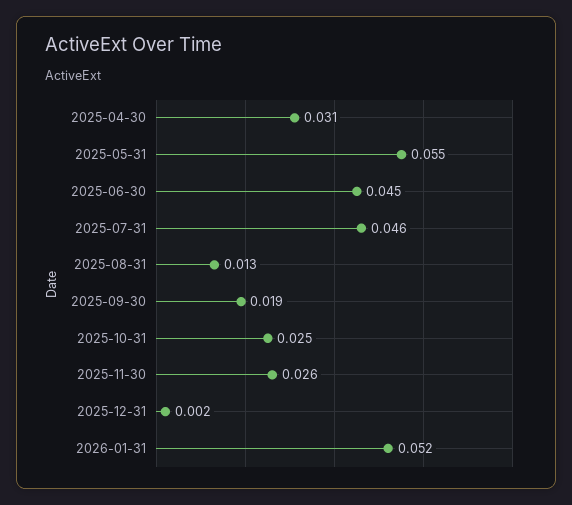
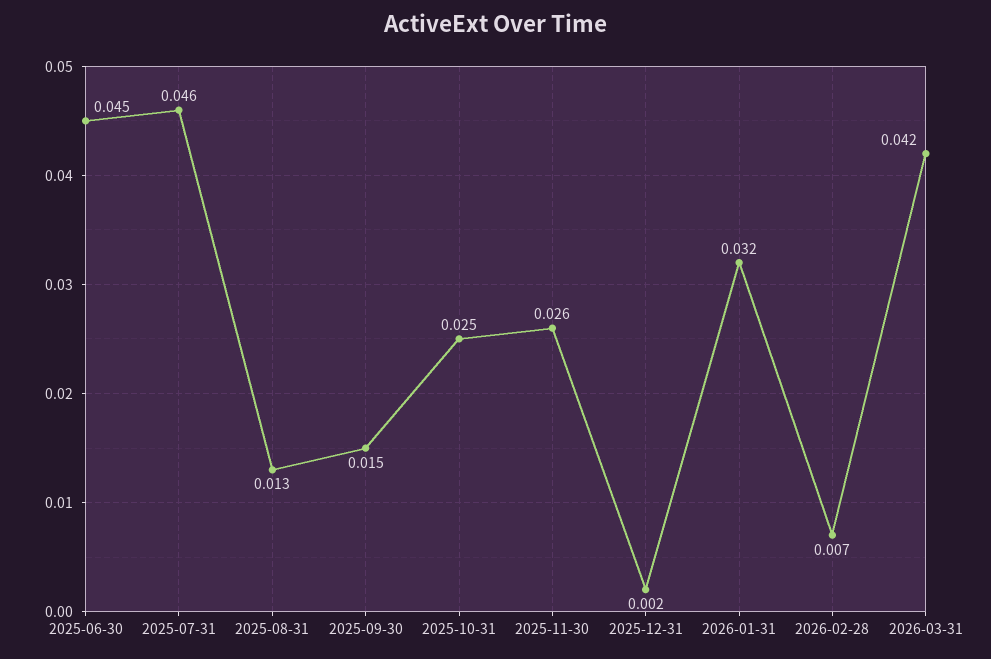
2025-04-30: 0.031 -> none
2025-05-31: 0.055 -> none
2025-09-30: 0.019 -> 0.015
2026-01-31: 0.052 -> 0.032
2026-02-28: none -> 0.007
2026-03-31: none -> 0.042

